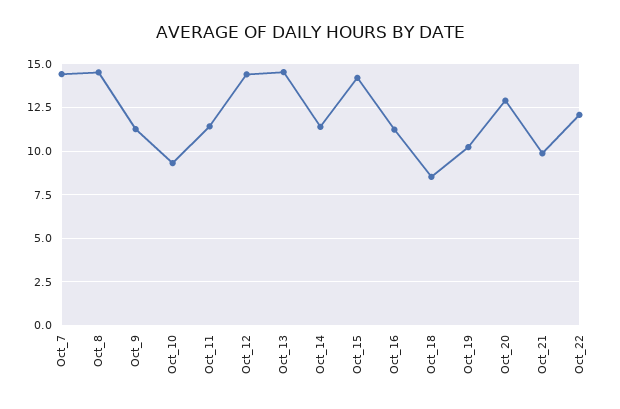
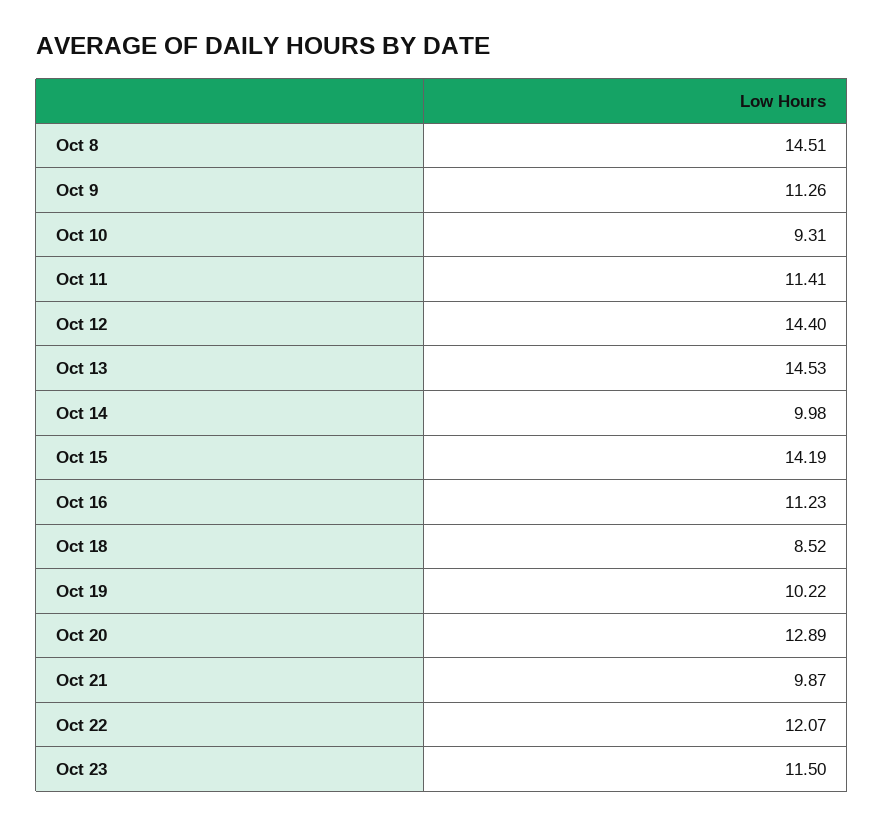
Oct_7: 14.5 -> none
Oct_14: 11.5 -> 9.98
Oct 23: none -> 11.5

